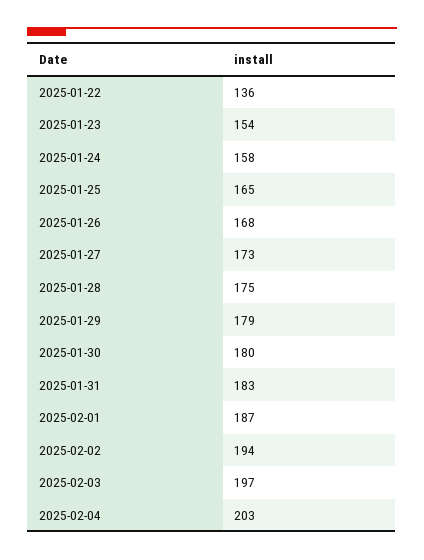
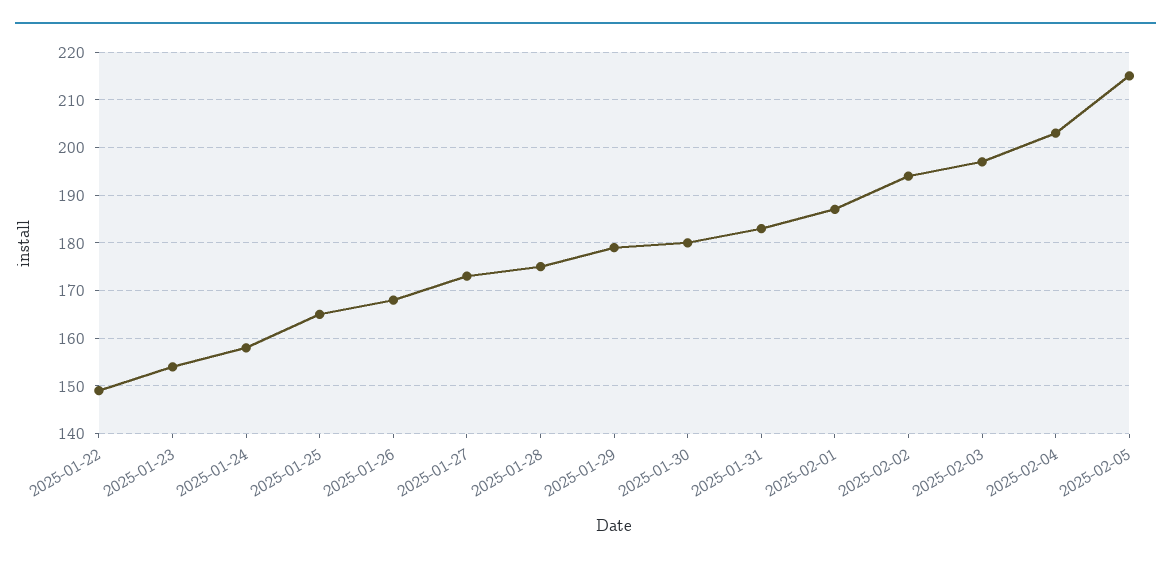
2025-01-22: 136 -> 150
2025-02-05: none -> 215

